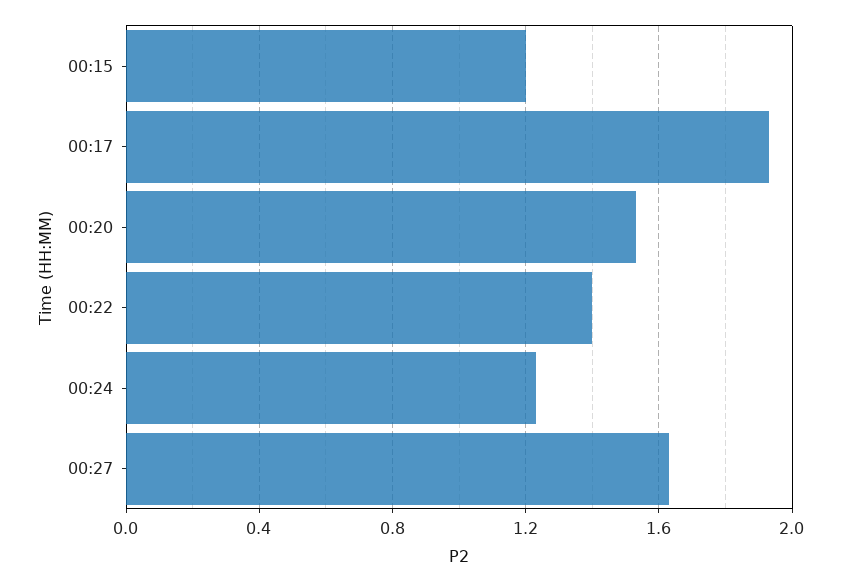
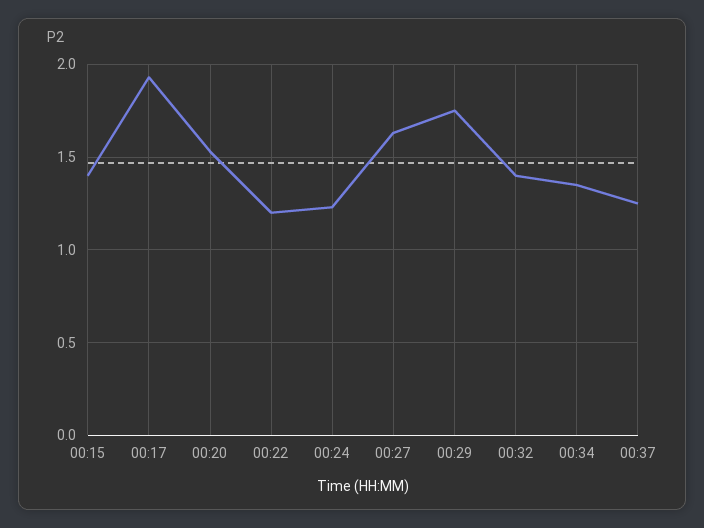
00:15: 1.2 -> 1.4
00:22: 1.4 -> 1.2
00:29: none -> 1.75
00:32: none -> 1.4
00:34: none -> 1.35
00:37: none -> 1.25

